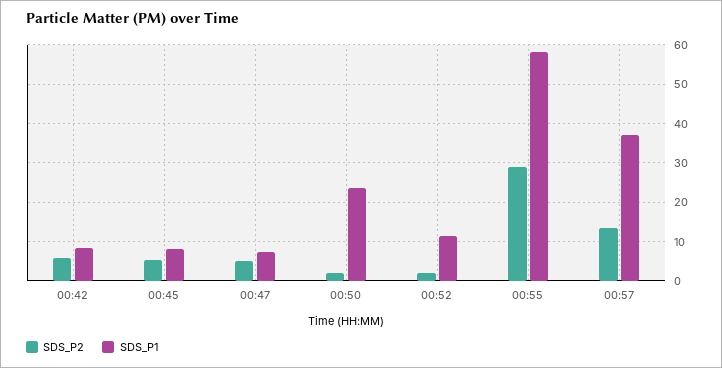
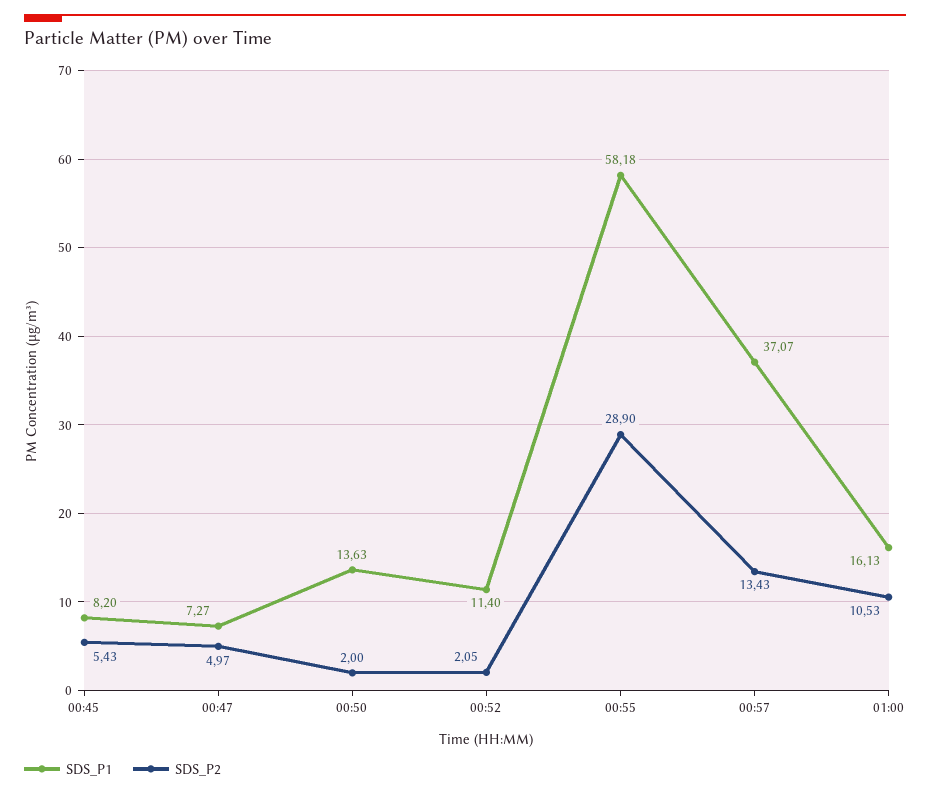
SDS_P2, 00:42: 6 -> none
SDS_P1, 00:42: 8 -> none
SDS_P1, 00:50: 24 -> 13.63
SDS_P1, 01:00: none -> 16.13
SDS_P2, 01:00: none -> 10.53

